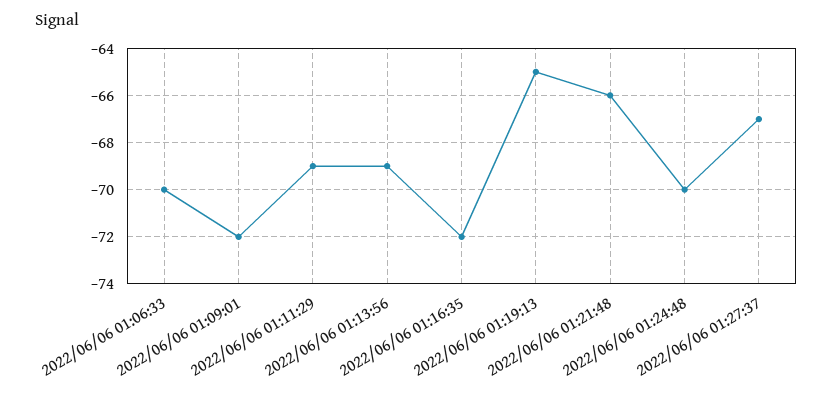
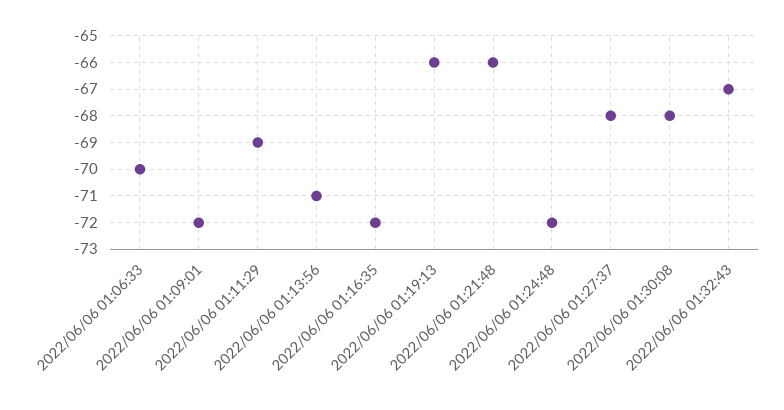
2022/06/06 01:13:56: -69 -> -71
2022/06/06 01:19:13: -65 -> -66
2022/06/06 01:24:48: -70 -> -72
2022/06/06 01:27:37: -67 -> -68
2022/06/06 01:30:08: none -> -68
2022/06/06 01:32:43: none -> -67

